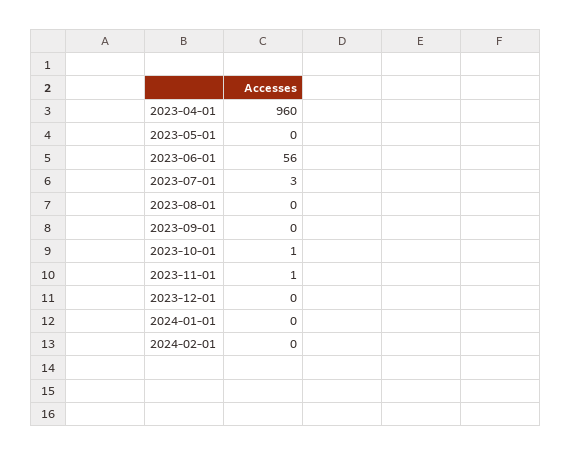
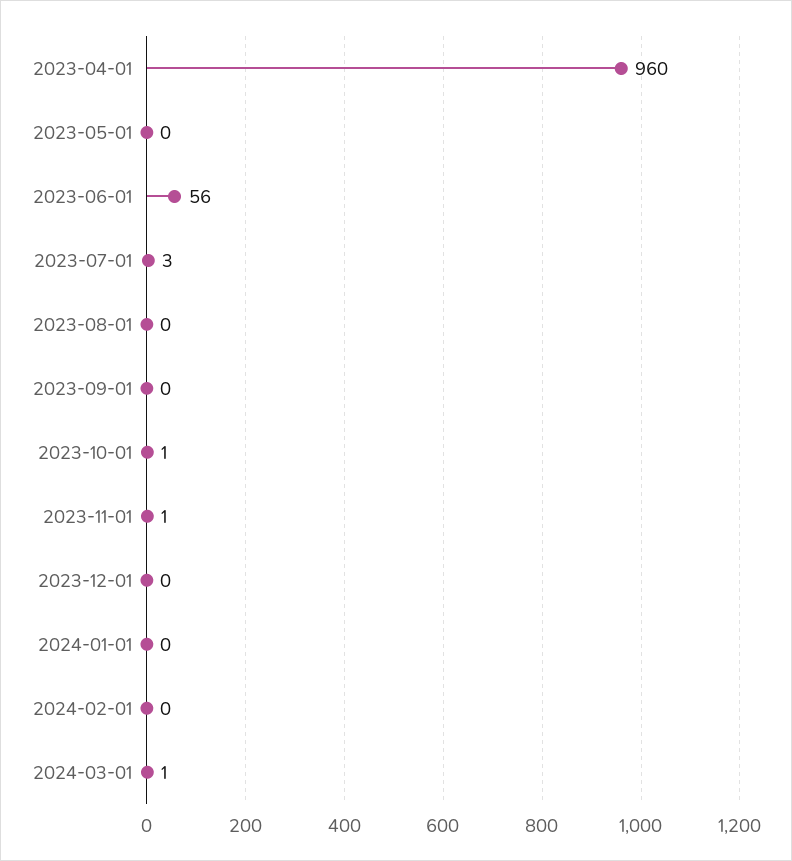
2024-03-01: none -> 1

